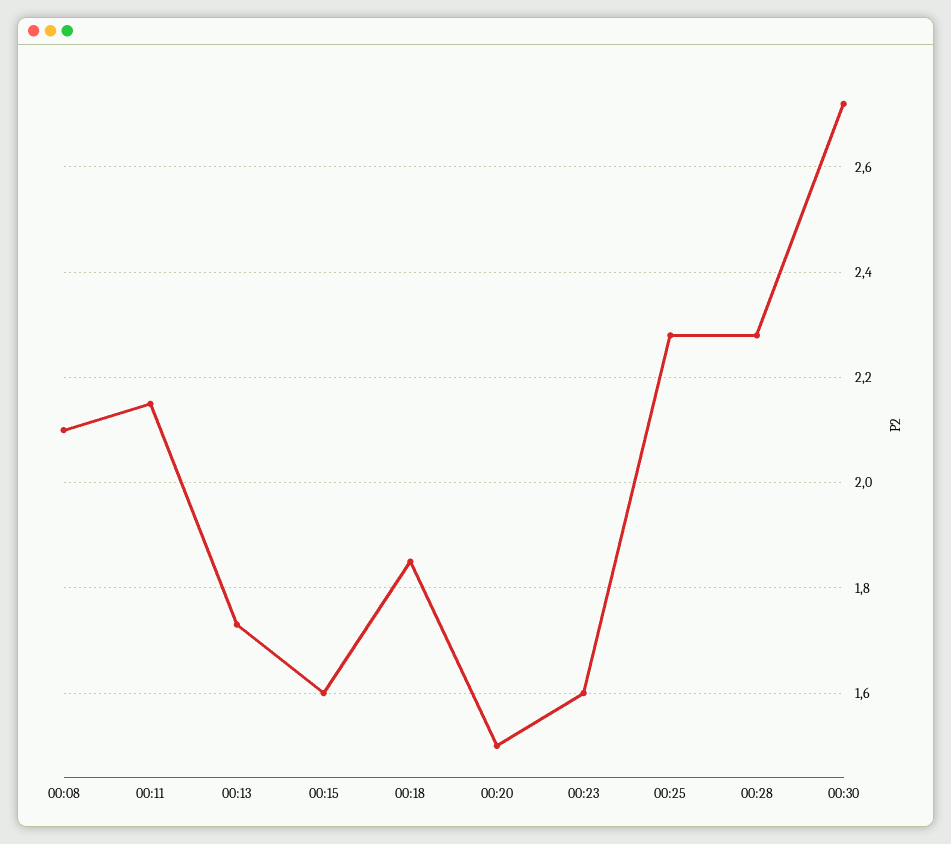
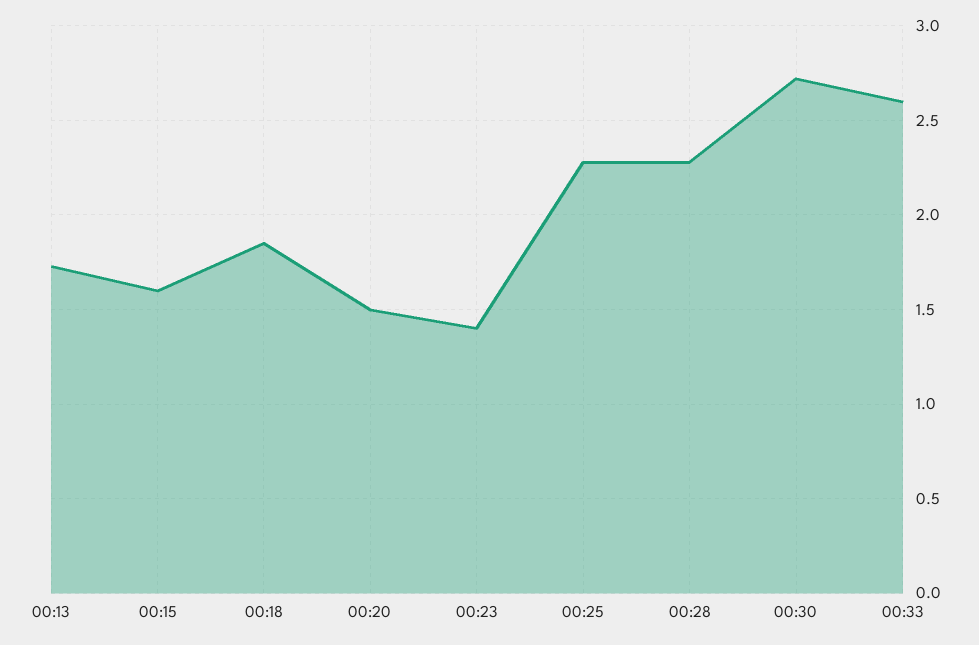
00:08: 2.1 -> none
00:11: 2.15 -> none
00:23: 1.6 -> 1.4
00:33: none -> 2.6

